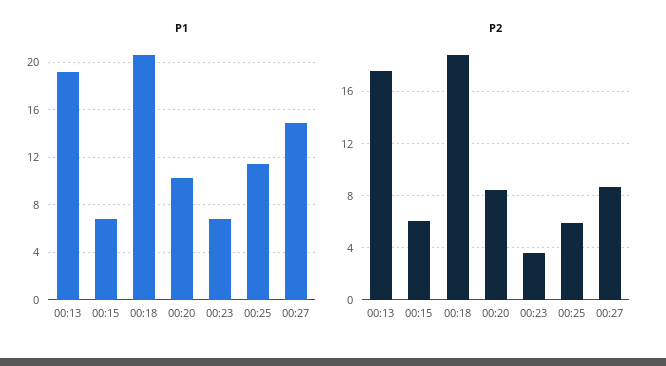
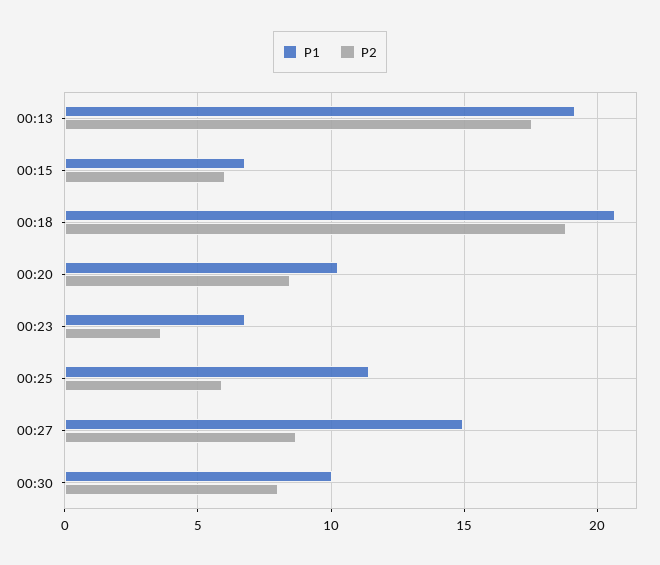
P1, 00:30: none -> 10
P2, 00:30: none -> 8

